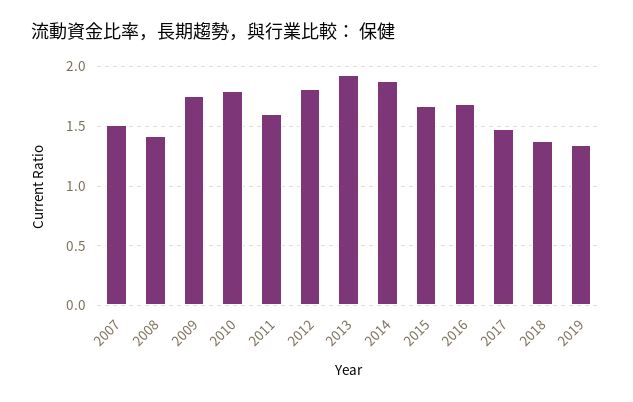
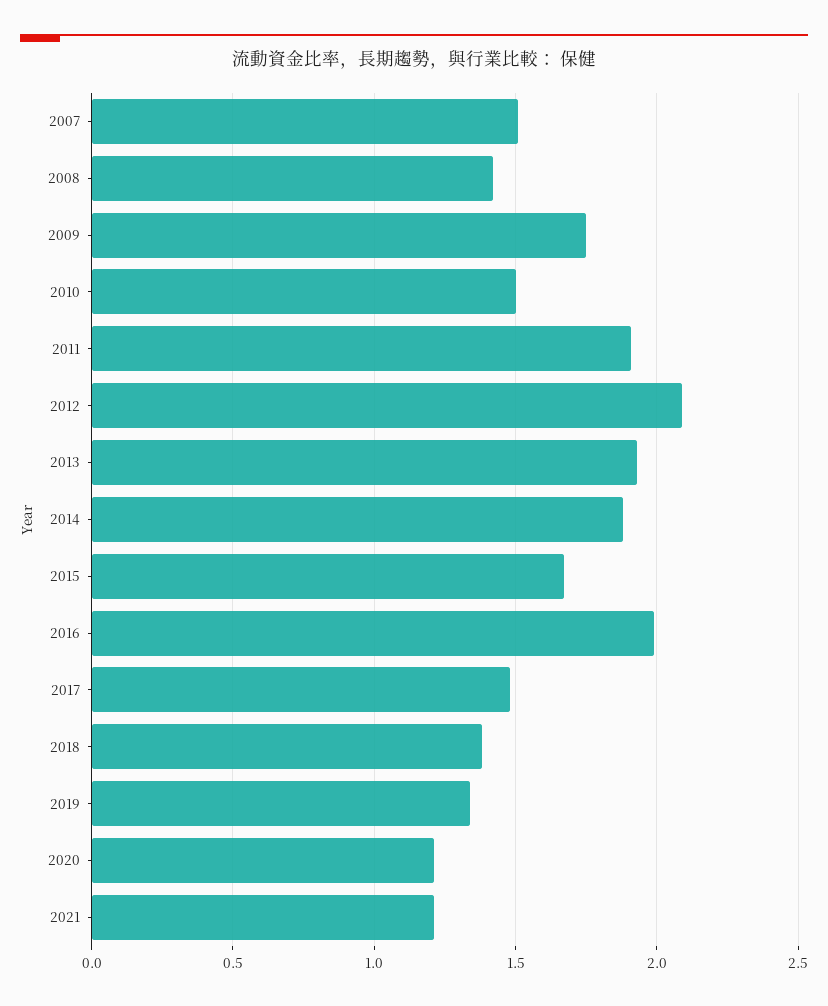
2010: 1.8 -> 1.5
2011: 1.6 -> 1.9
2012: 1.8 -> 2.1
2016: 1.7 -> 2
2020: none -> 1.2
2021: none -> 1.2

